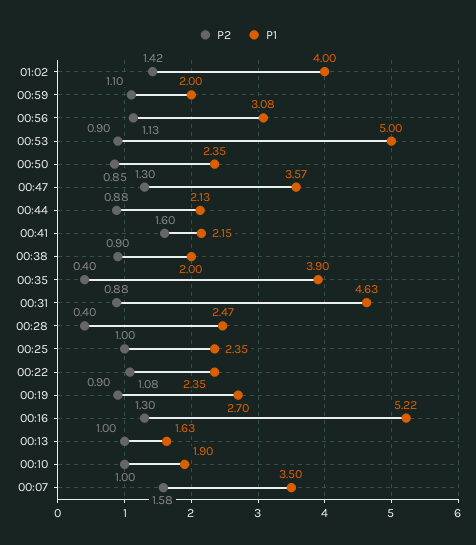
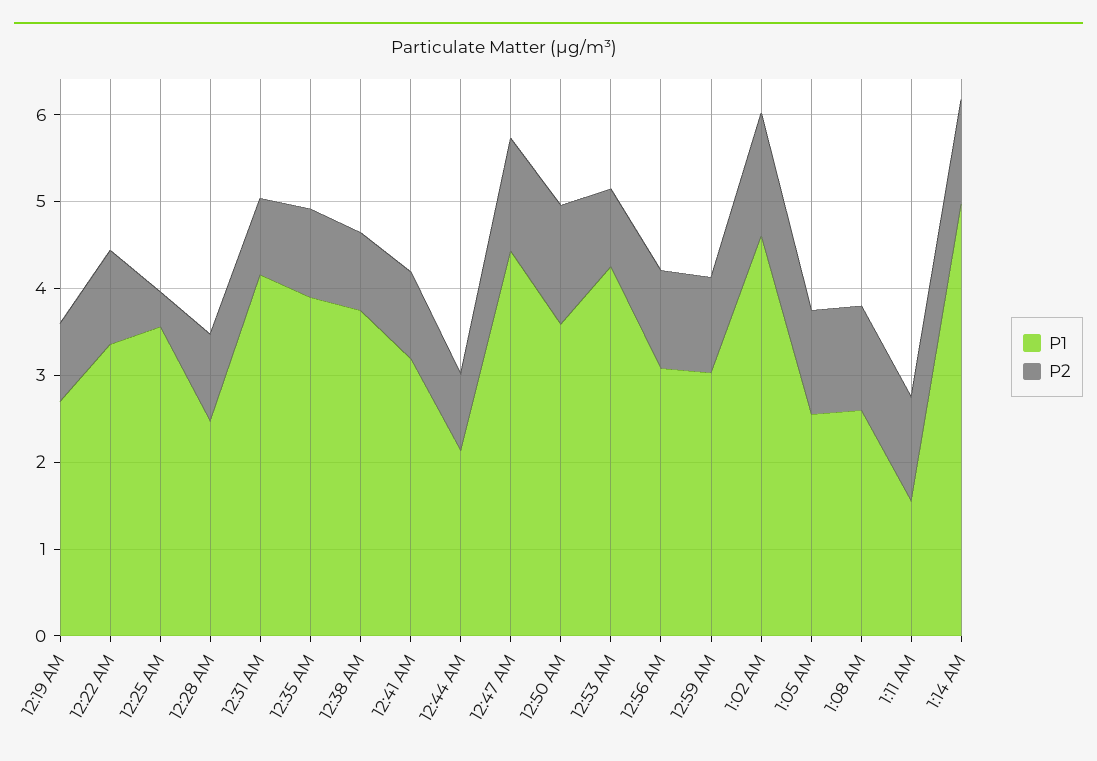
P1, 01:02: 4 -> 4.6
P1, 00:59: 2 -> 3
P1, 00:53: 5 -> 4.2
P2, 00:50: 0.85 -> 1.4
P1, 00:50: 2.35 -> 3.6
P1, 00:47: 3.57 -> 4.4
P2, 00:41: 1.6 -> 1
P1, 00:41: 2.15 -> 3.2
P1, 00:38: 2 -> 3.8
P2, 00:35: 0.4 -> 1
P1, 00:31: 4.63 -> 4.2
P2, 00:28: 0.4 -> 1
P2, 00:25: 1 -> 0.4
P1, 00:25: 2.35 -> 3.6
P1, 00:22: 2.35 -> 3.4
P2, 00:16: 1.3 -> none
P1, 00:16: 5.22 -> none
P2, 00:13: 1 -> none
P1, 00:13: 1.63 -> none
P2, 00:10: 1 -> none
P1, 00:10: 1.9 -> none
P2, 00:07: 1.58 -> none
P1, 00:07: 3.5 -> none
P1, 1:05 AM: none -> 2.6
P2, 1:05 AM: none -> 1.2
P1, 1:08 AM: none -> 2.6
P2, 1:08 AM: none -> 1.2
P1, 1:11 AM: none -> 1.6
P2, 1:11 AM: none -> 1.2
P1, 1:14 AM: none -> 5
P2, 1:14 AM: none -> 1.2

